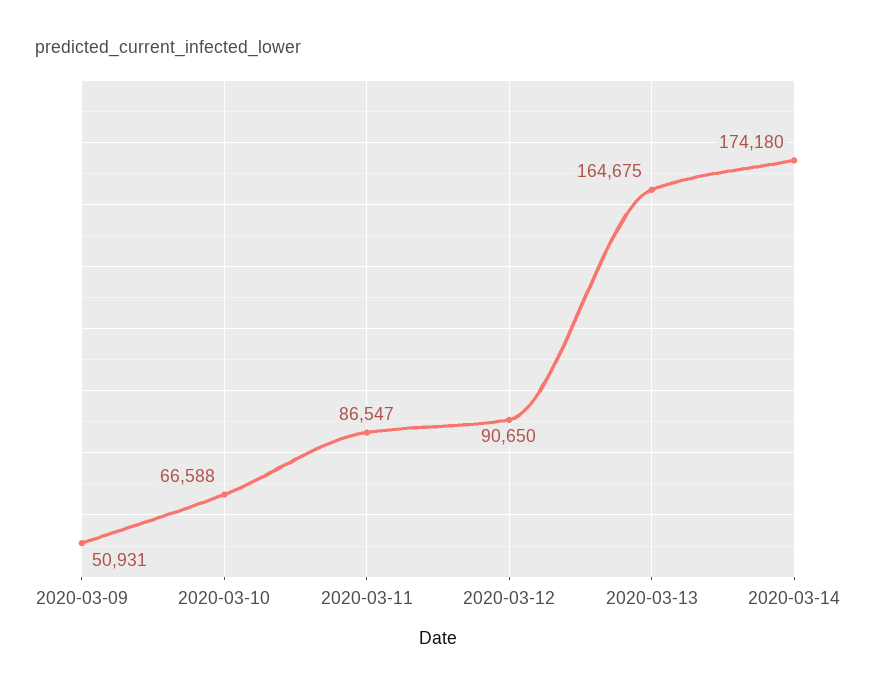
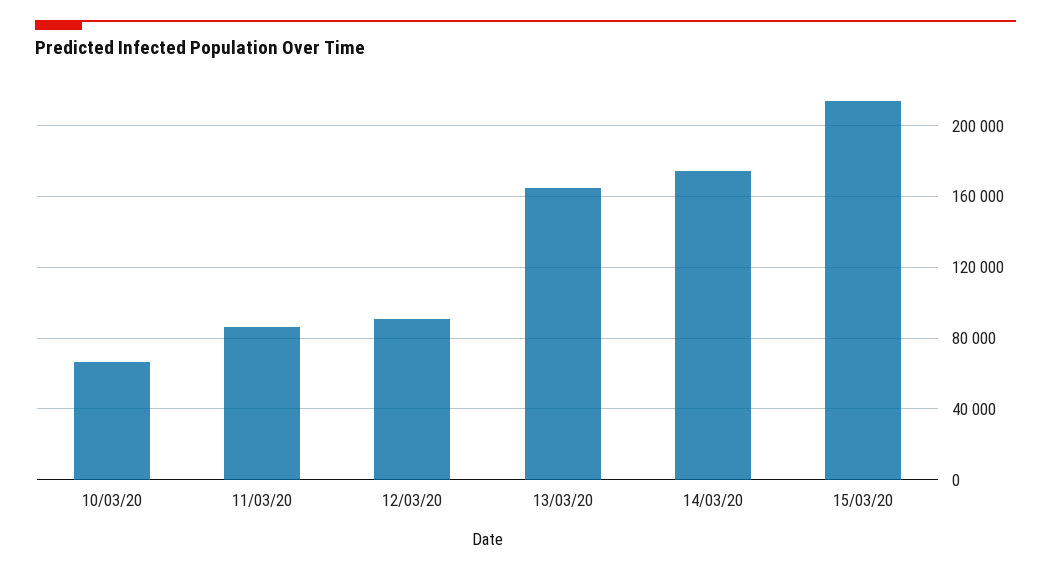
2020-03-09: 50931 -> none
15/03/20: none -> 215000

